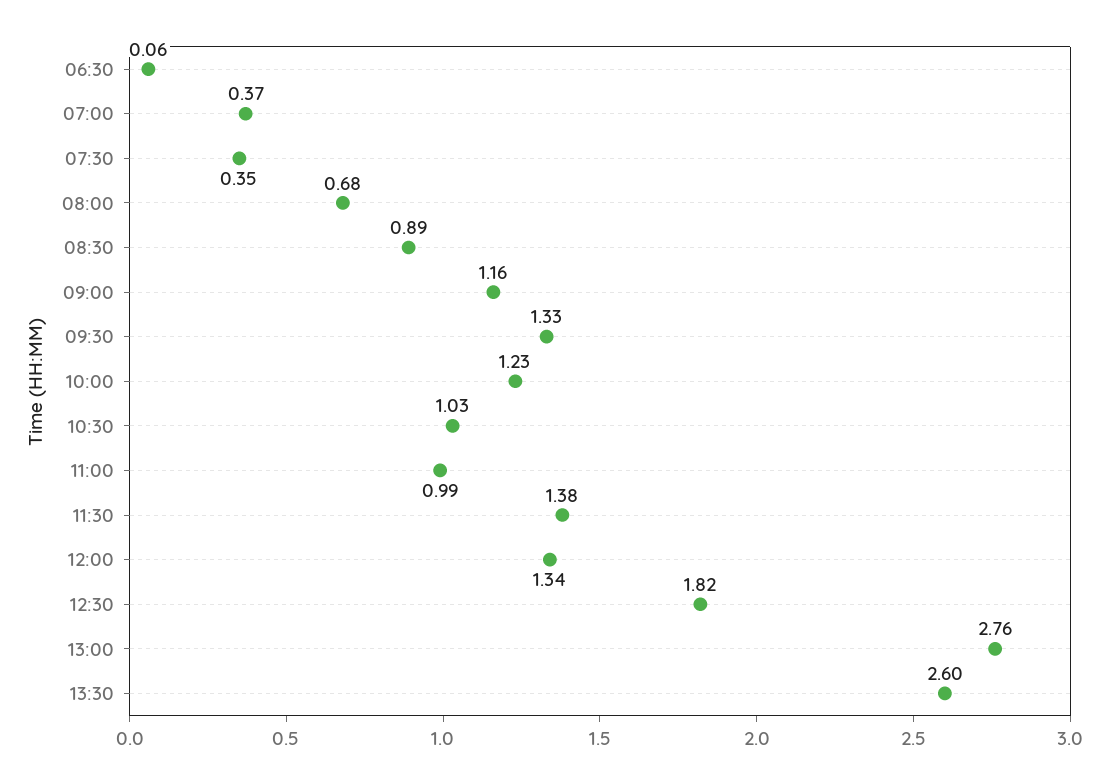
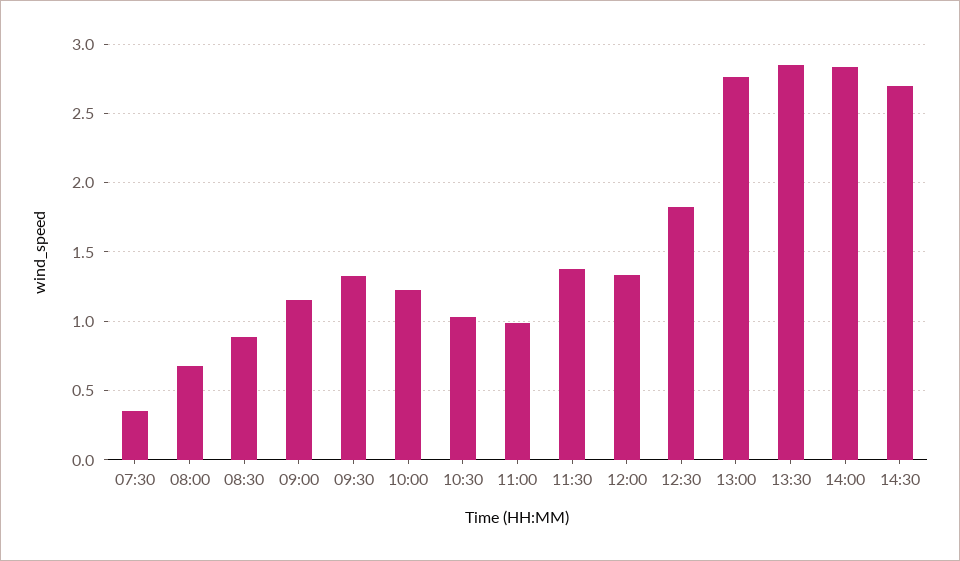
06:30: 0.06 -> none
07:00: 0.37 -> none
13:30: 2.6 -> 2.85
14:00: none -> 2.85
14:30: none -> 2.7

